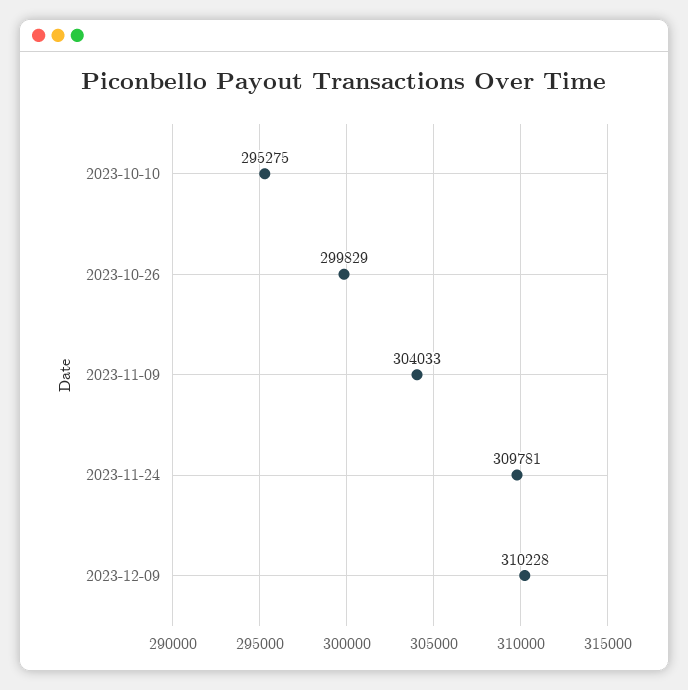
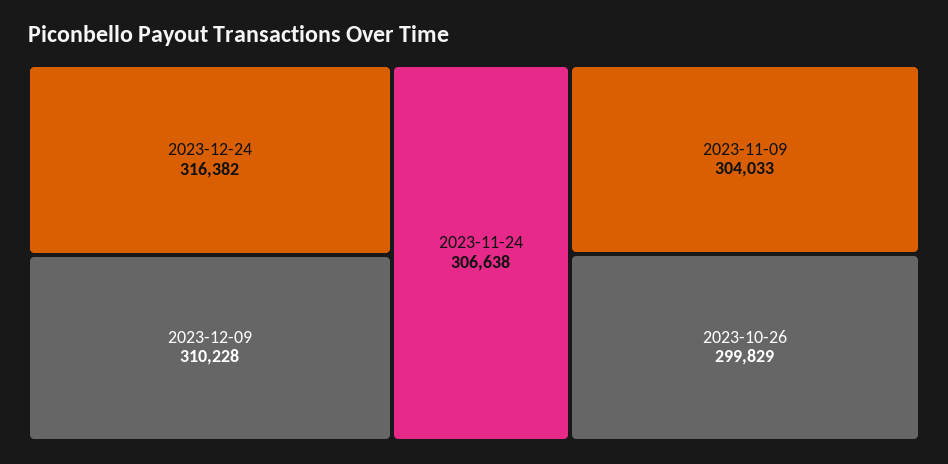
2023-10-10: 295275 -> none
2023-11-24: 309781 -> 306638
2023-12-24: none -> 316382

